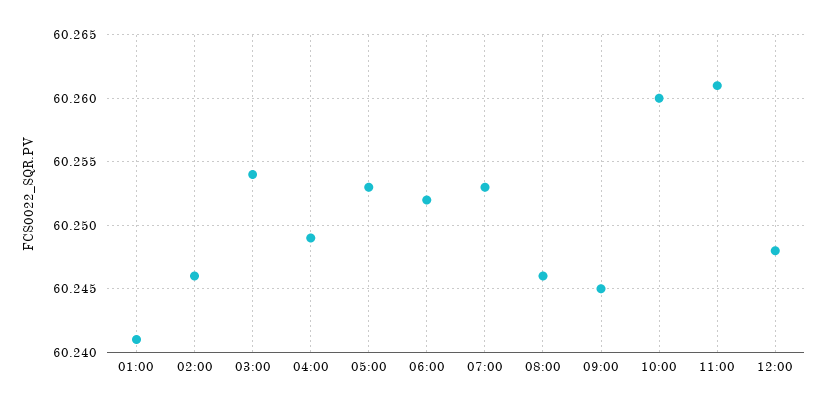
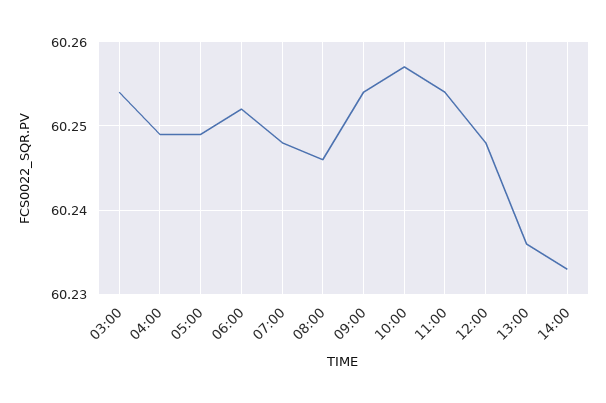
01:00: 60.241 -> none
02:00: 60.246 -> none
05:00: 60.253 -> 60.249
07:00: 60.253 -> 60.248
09:00: 60.245 -> 60.254
10:00: 60.26 -> 60.257
11:00: 60.261 -> 60.254
13:00: none -> 60.236
14:00: none -> 60.233

